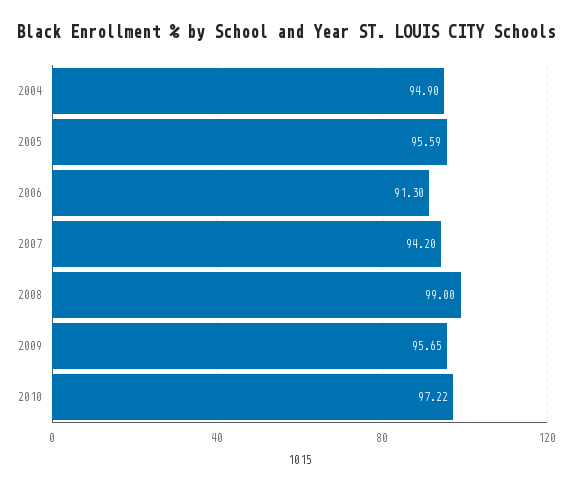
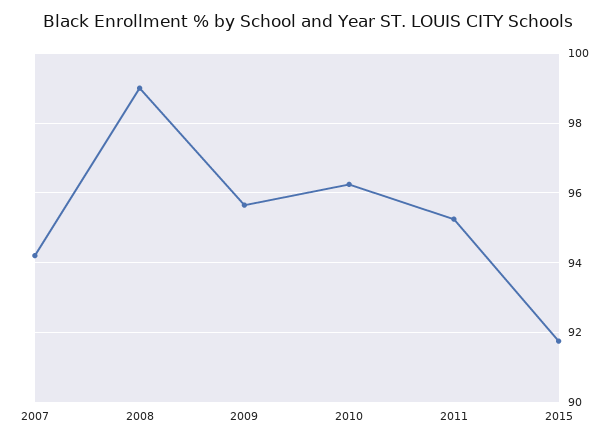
2004: 94.9 -> none
2005: 95.59 -> none
2006: 91.3 -> none
2010: 97.22 -> 96.2
2011: none -> 95.2
2015: none -> 91.8

